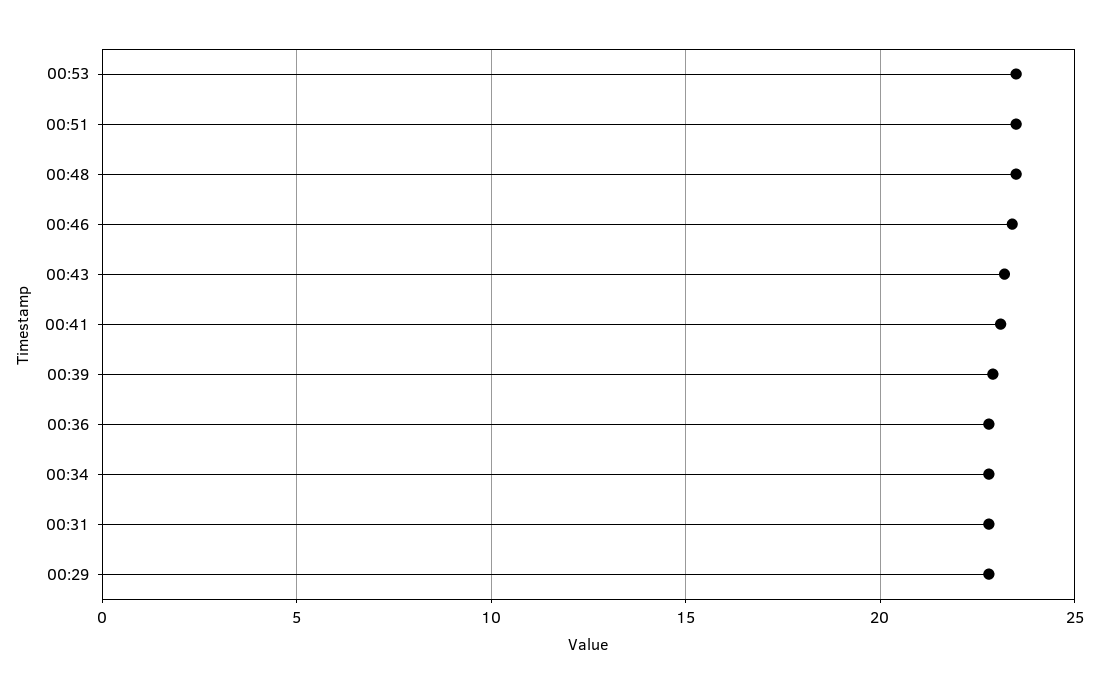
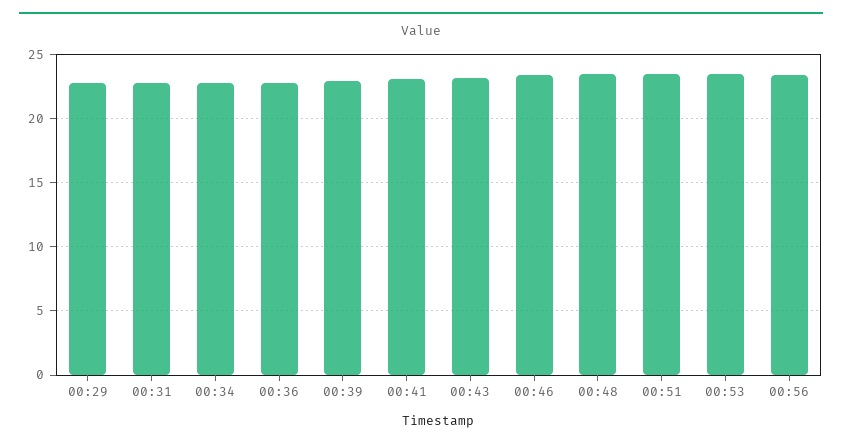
00:56: none -> 23.5

